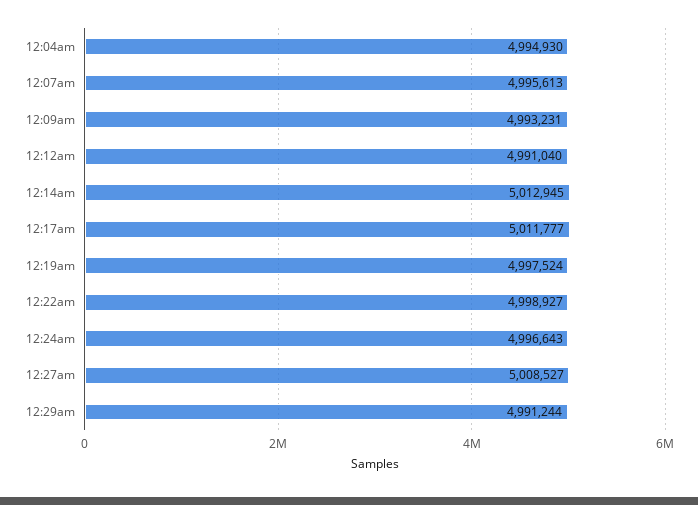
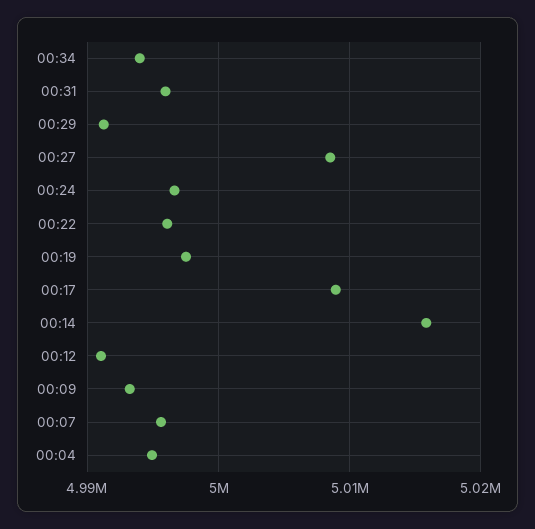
12:14am: 5012945 -> 5016000
12:17am: 5011777 -> 5009000
12:22am: 4998927 -> 4996000
00:34: none -> 4994000
00:31: none -> 4996000

